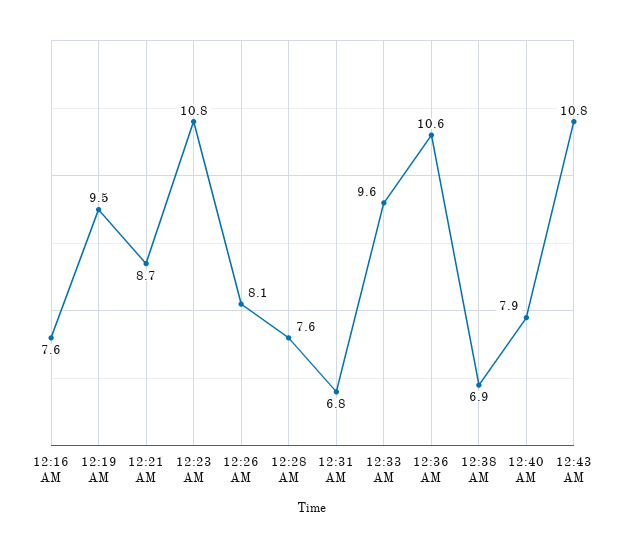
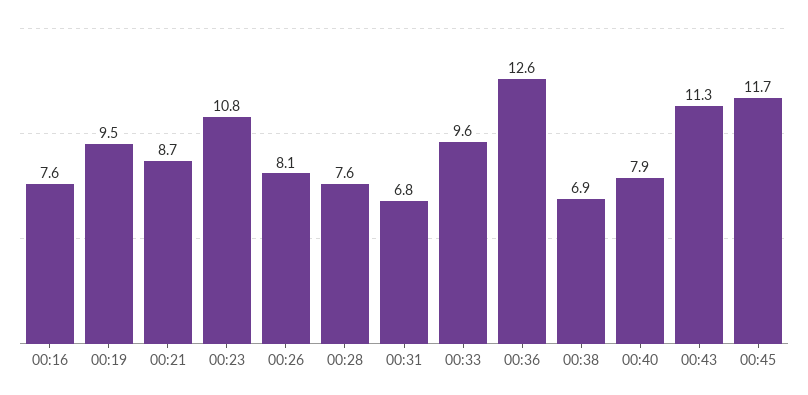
12:36 AM: 10.6 -> 12.6
12:43 AM: 10.8 -> 11.3
00:45: none -> 11.7

